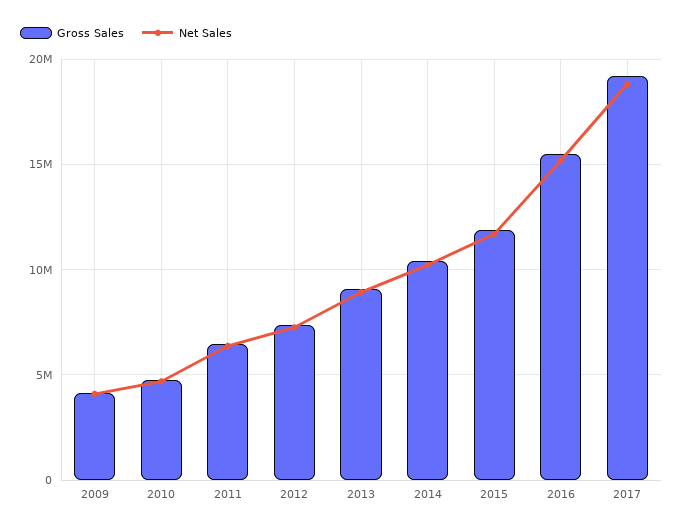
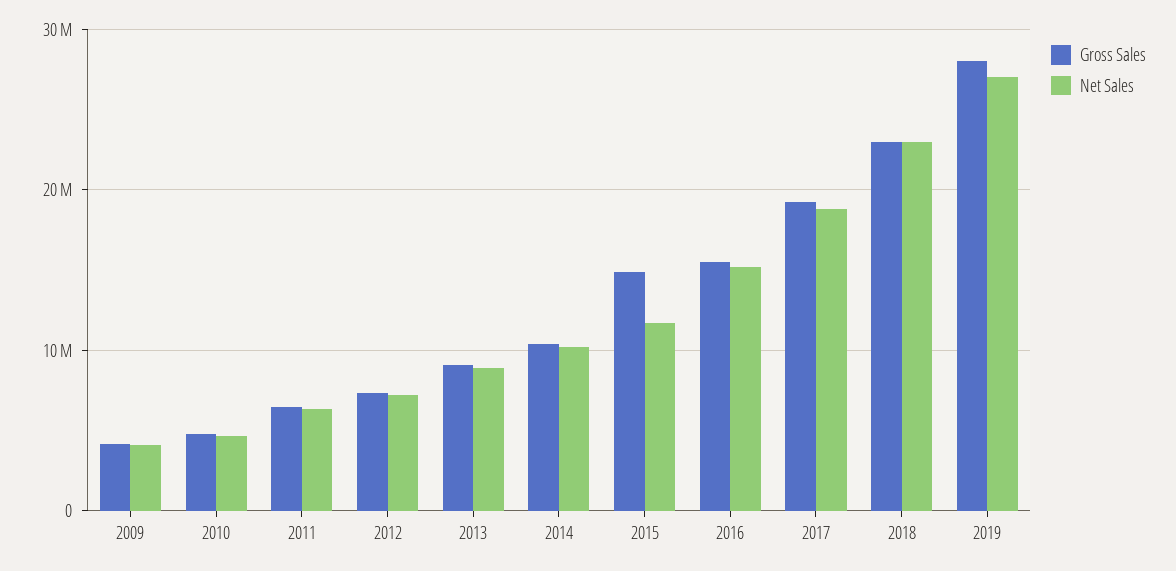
Gross Sales, 2015: 12000000 -> 15000000
Gross Sales, 2018: none -> 23000000
Net Sales, 2018: none -> 23000000
Gross Sales, 2019: none -> 28000000
Net Sales, 2019: none -> 27000000

